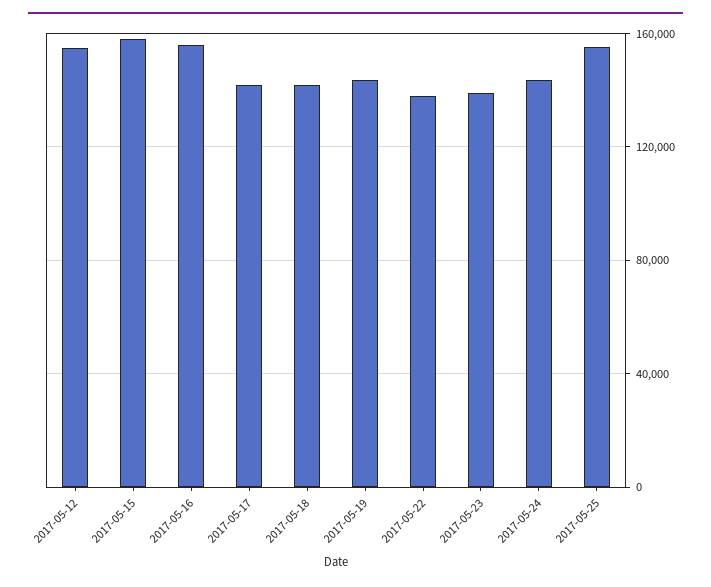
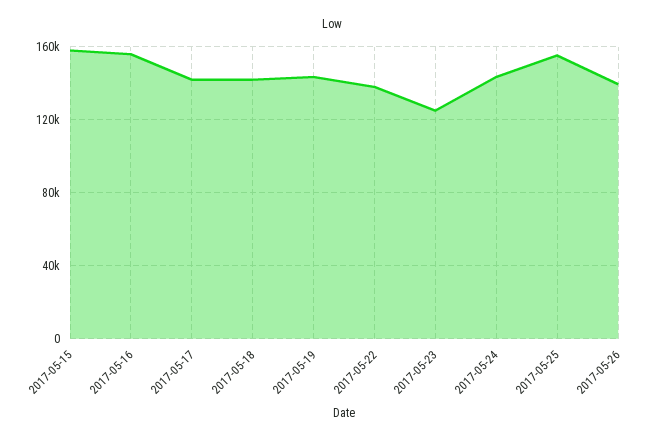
2017-05-12: 155000 -> none
2017-05-23: 140000 -> 125000
2017-05-26: none -> 140000

